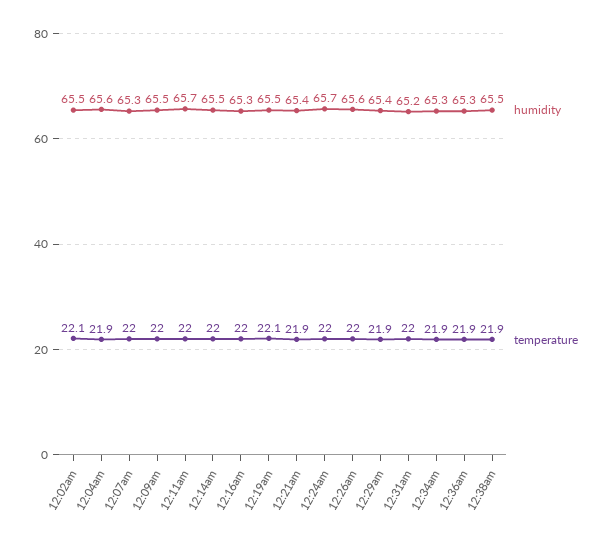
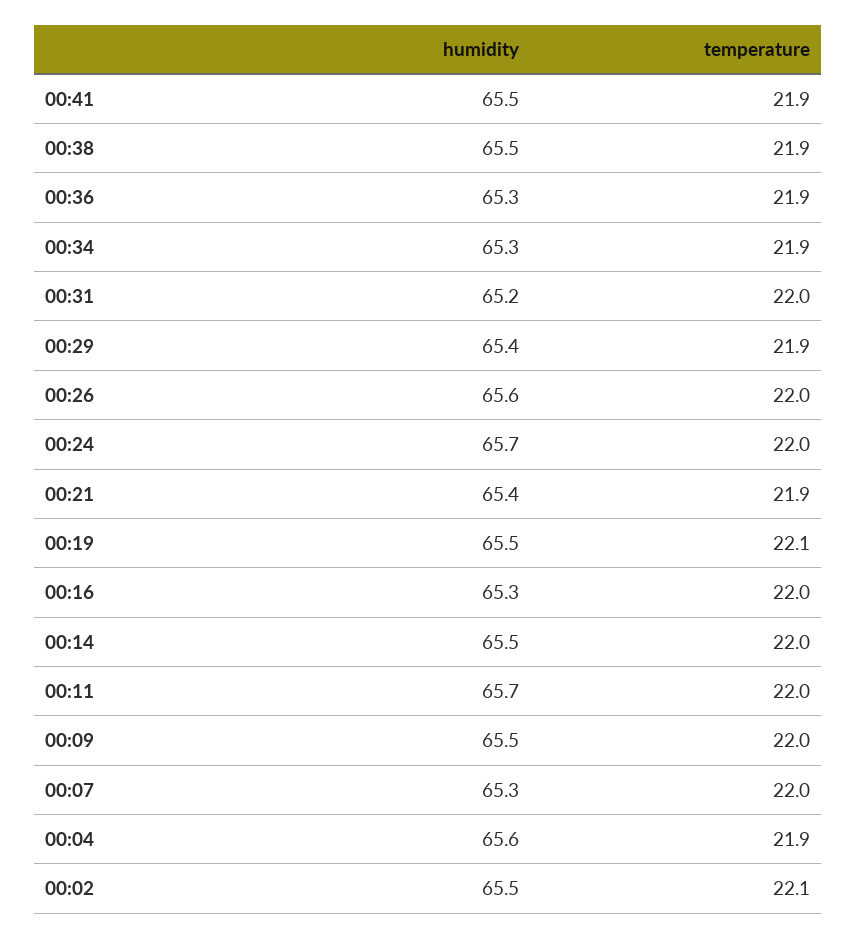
humidity, 00:41: none -> 65.5
temperature, 00:41: none -> 21.9

